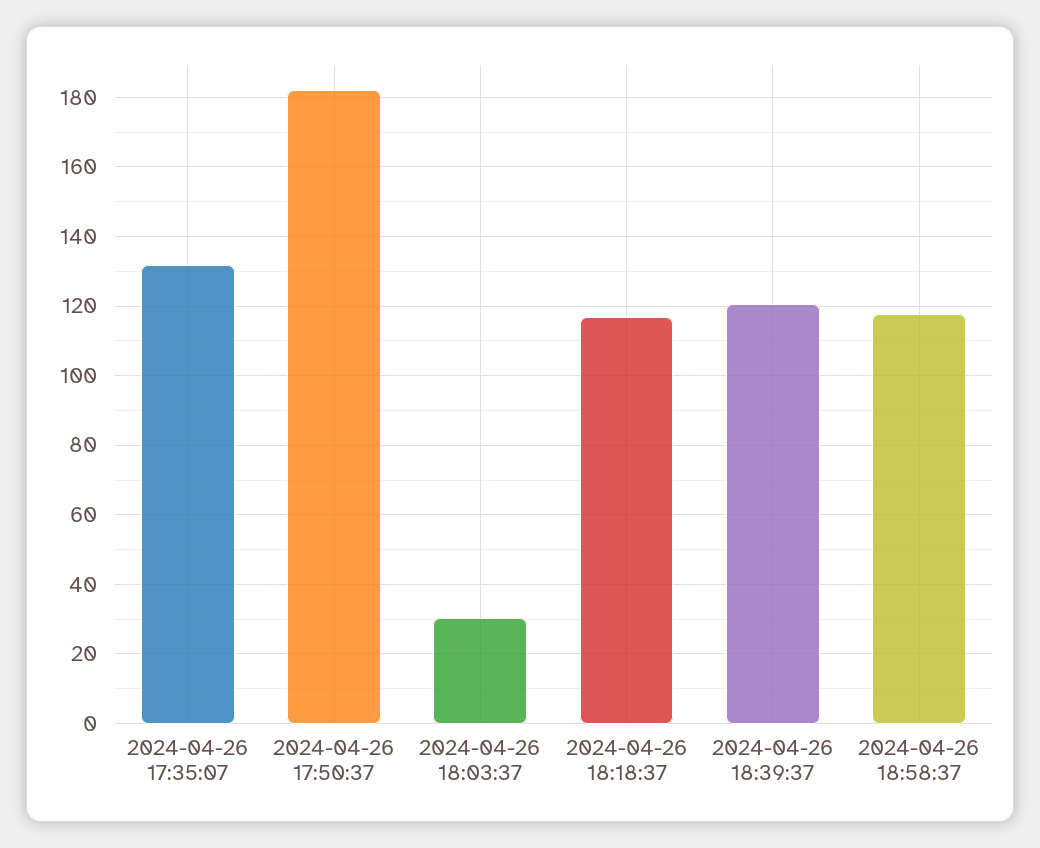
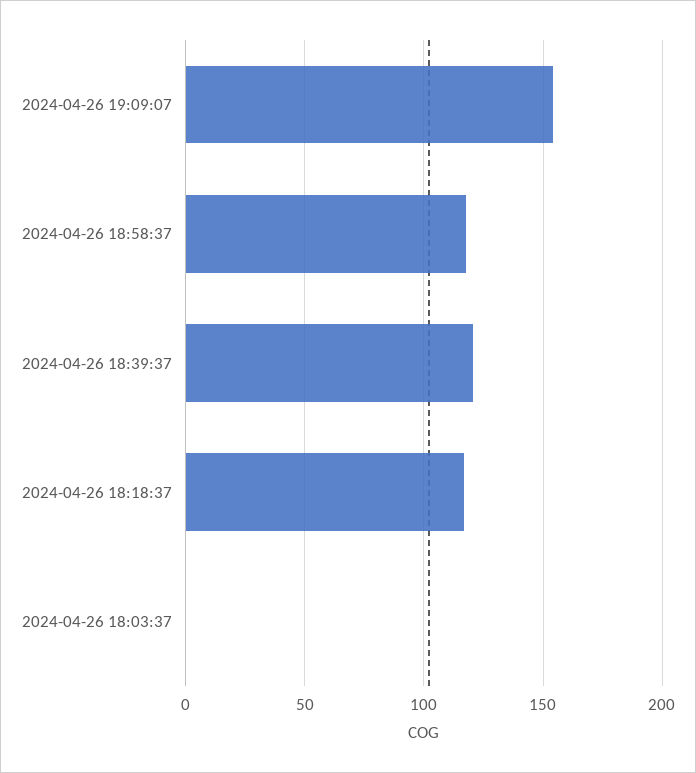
2024-04-26 17:35:07: 132 -> none
2024-04-26 17:50:37: 182 -> none
2024-04-26 18:03:37: 30 -> 0
2024-04-26 19:09:07: none -> 155

